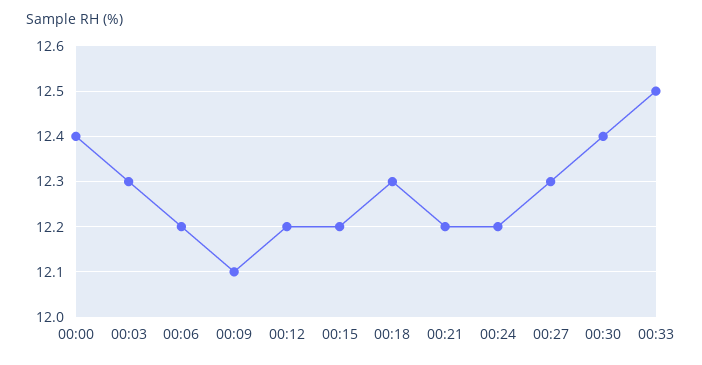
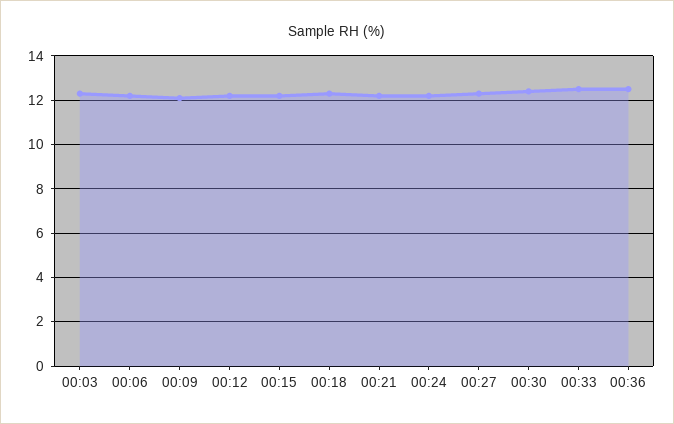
00:00: 12.4 -> none
00:36: none -> 12.5

